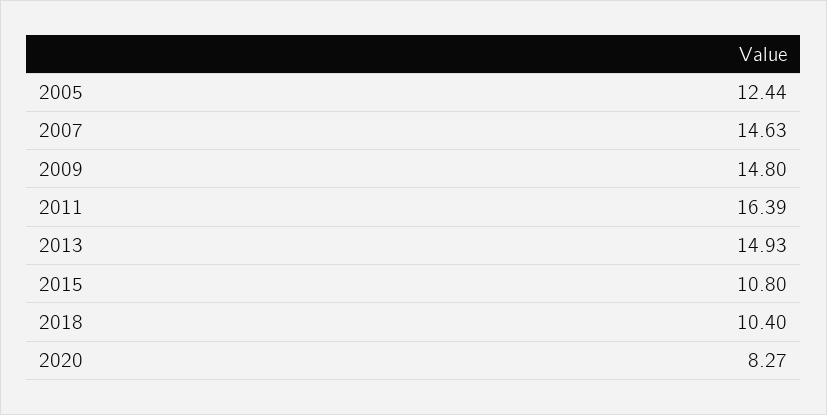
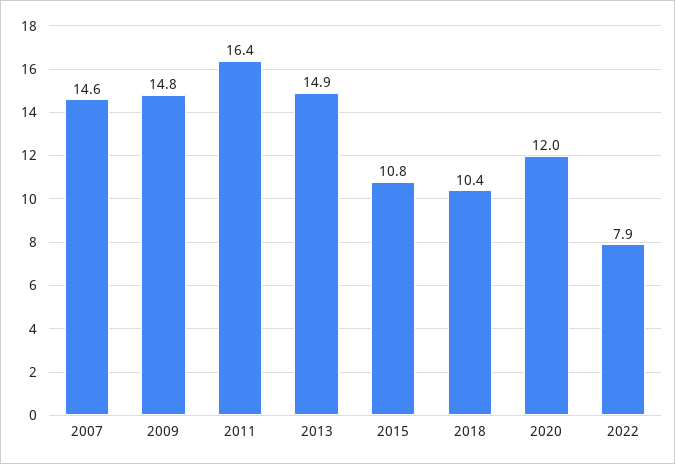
2005: 12.44 -> none
2020: 8.27 -> 12
2022: none -> 7.9

